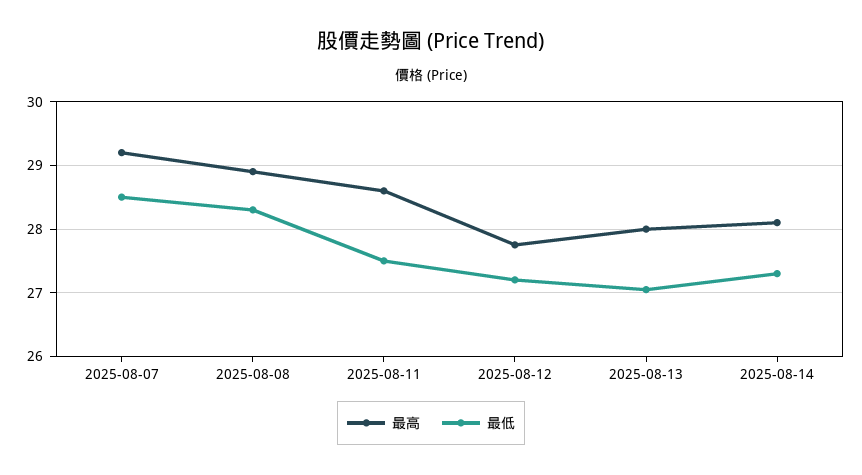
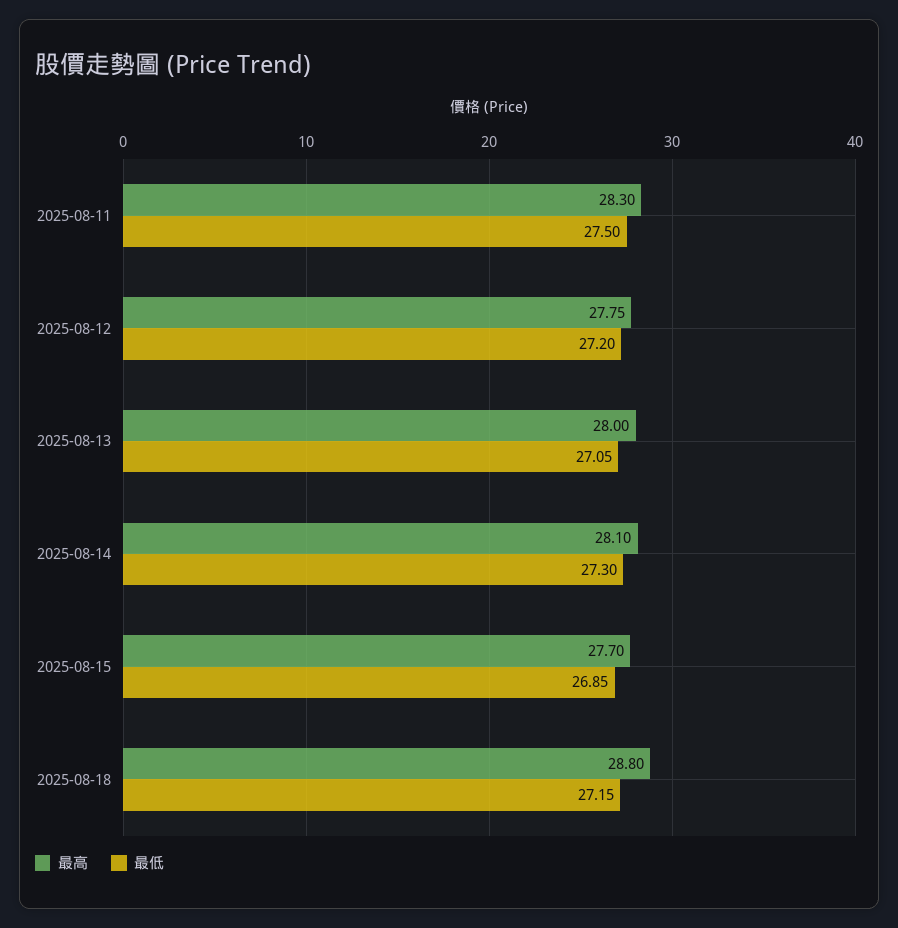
最高, 2025-08-07: 29.2 -> none
最低, 2025-08-07: 28.5 -> none
最高, 2025-08-08: 28.9 -> none
最低, 2025-08-08: 28.3 -> none
最高, 2025-08-11: 28.6 -> 28.3
最高, 2025-08-15: none -> 27.7
最低, 2025-08-15: none -> 26.85
最高, 2025-08-18: none -> 28.8
最低, 2025-08-18: none -> 27.15

